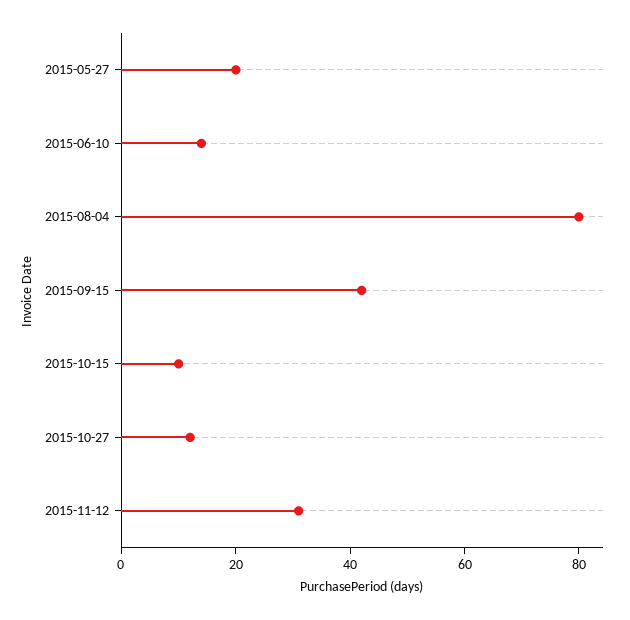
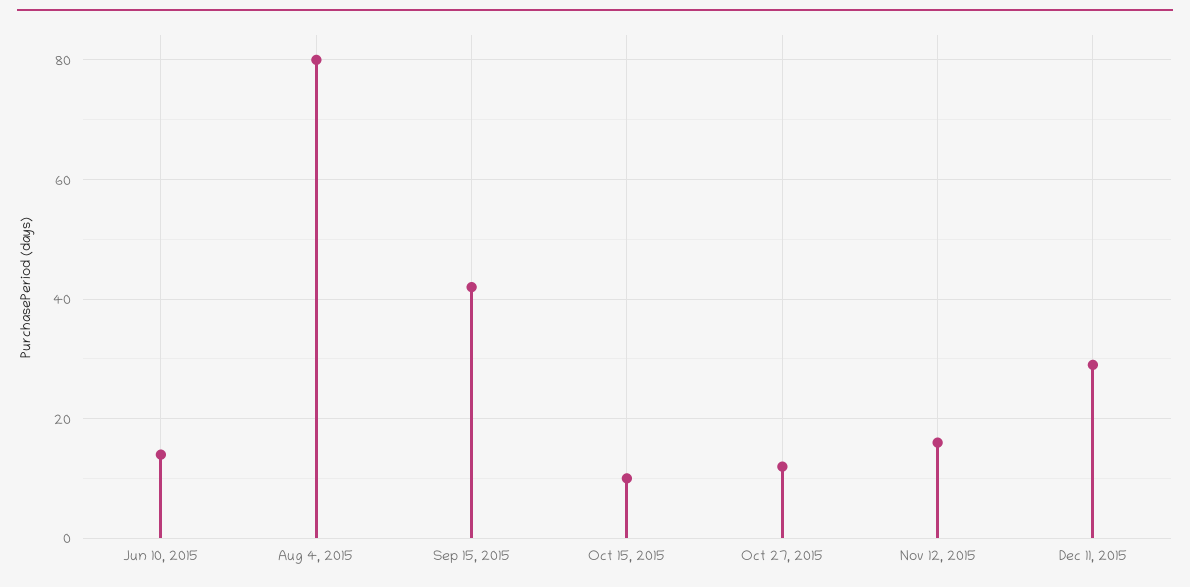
2015-05-27: 20 -> none
2015-11-12: 30 -> 15
Dec 11, 2015: none -> 30

